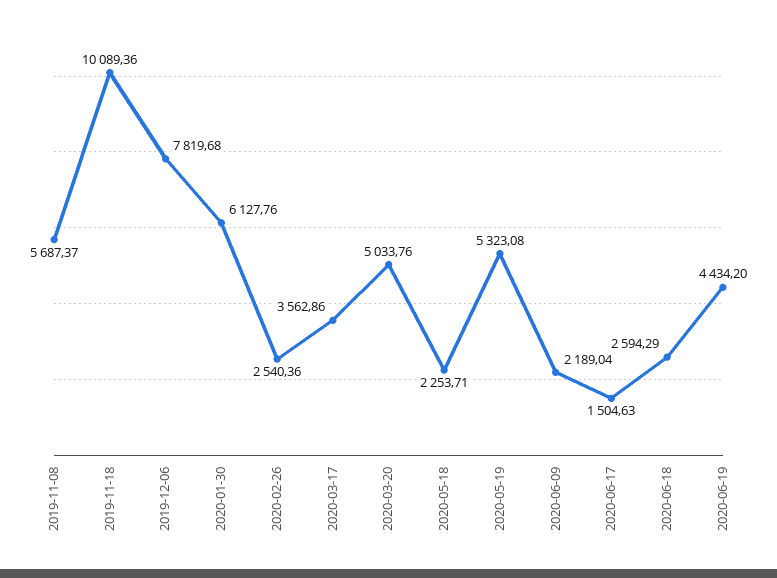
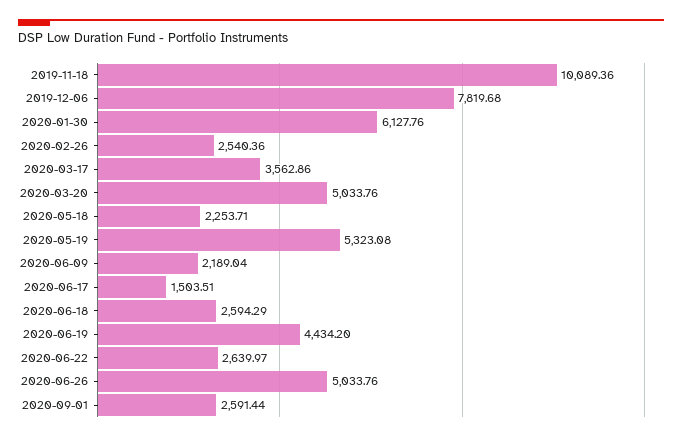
2019-11-08: 5687.37 -> none
2020-06-17: 1504.63 -> 1503.51
2020-06-22: none -> 2639.97
2020-06-26: none -> 5033.76
2020-09-01: none -> 2591.44

